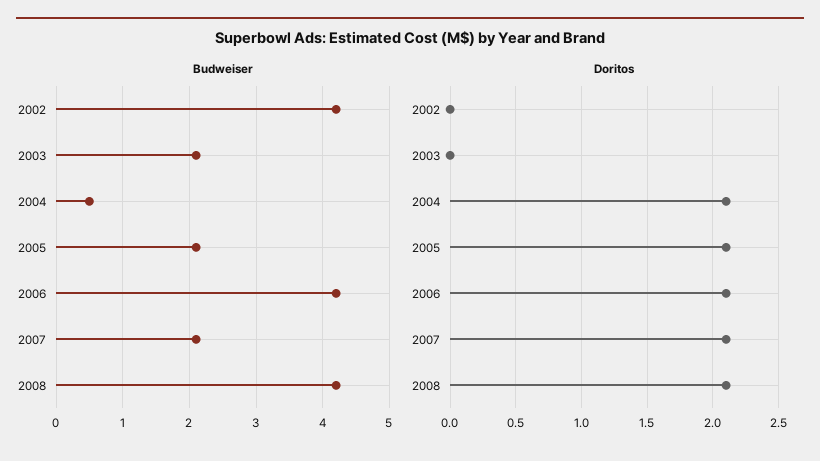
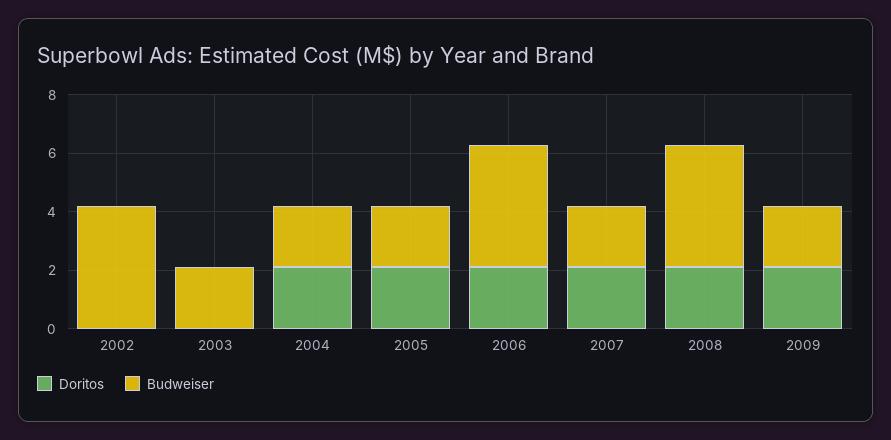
Budweiser, 2004: 0.5 -> 2
Doritos, 2009: none -> 2
Budweiser, 2009: none -> 2

